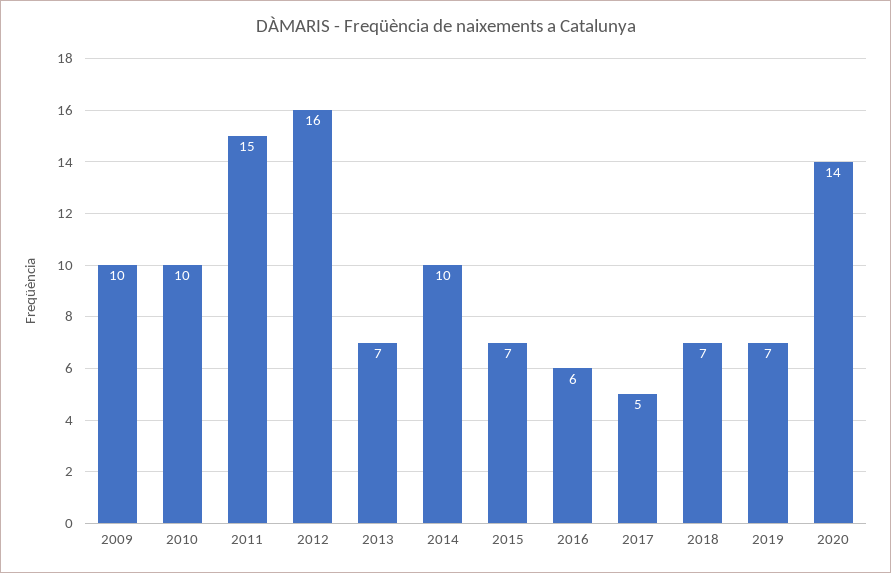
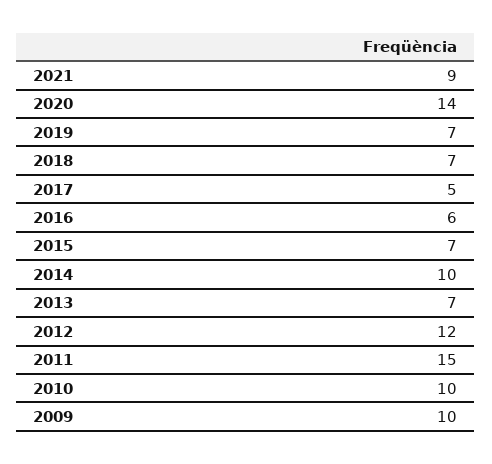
2012: 16 -> 12
2021: none -> 9

